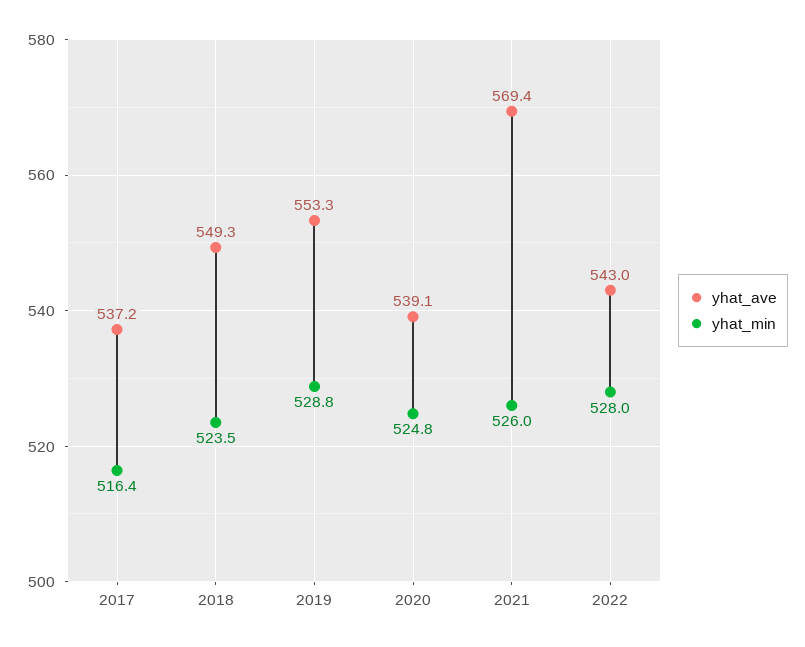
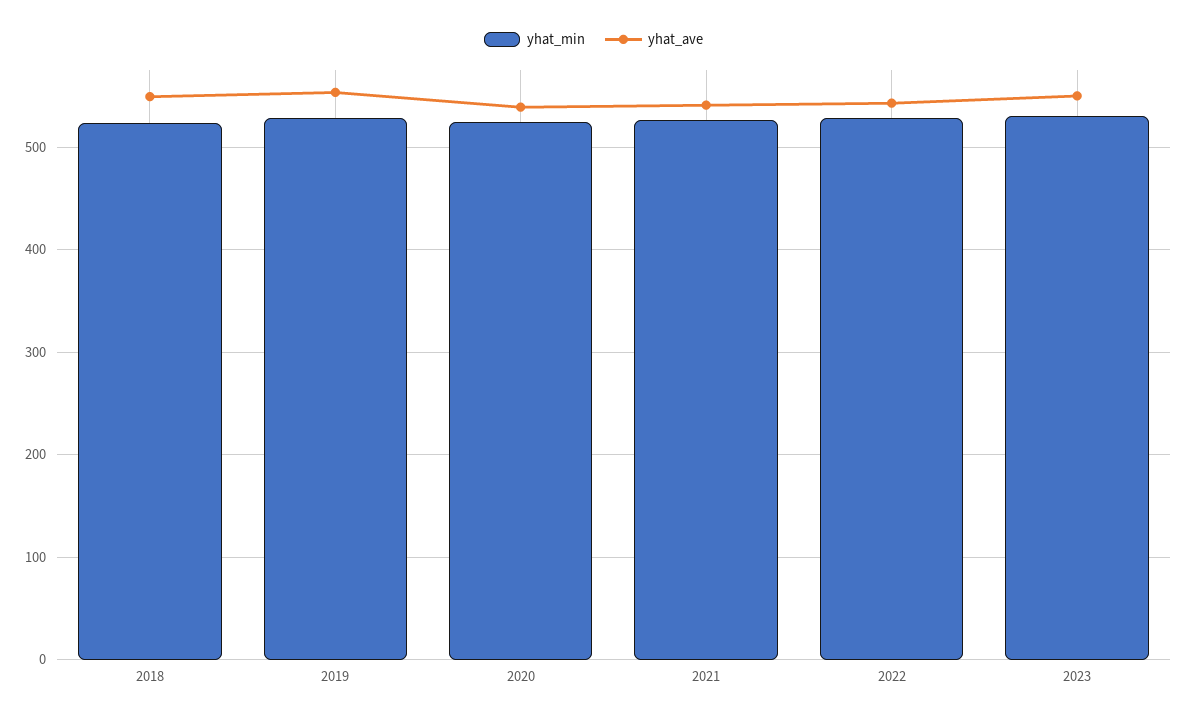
yhat_ave, 2017: 537.2 -> none
yhat_min, 2017: 516.4 -> none
yhat_ave, 2021: 569.4 -> 540
yhat_min, 2023: none -> 530
yhat_ave, 2023: none -> 550

